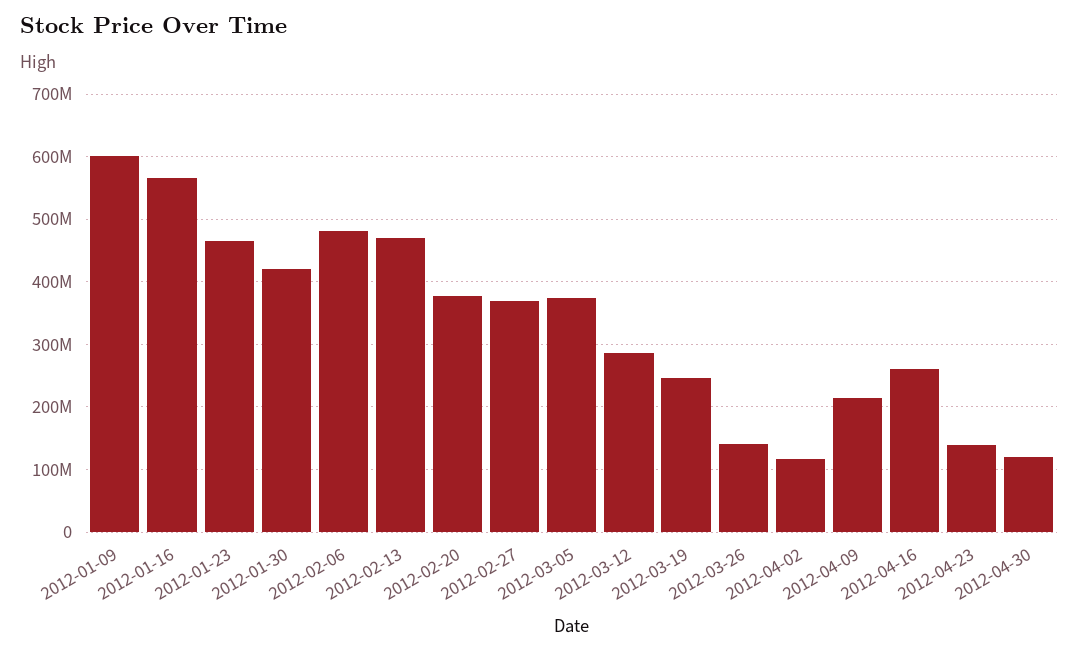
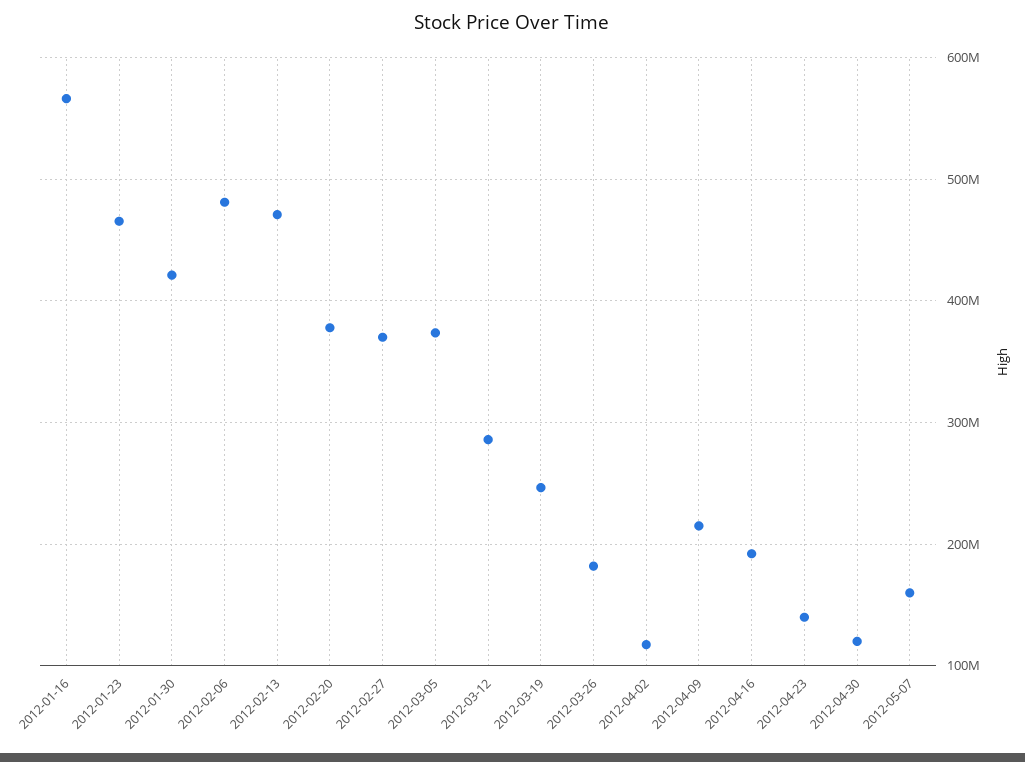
2012-01-09: 600000000 -> none
2012-03-26: 140000000 -> 180000000
2012-04-16: 260000000 -> 190000000
2012-05-07: none -> 160000000

